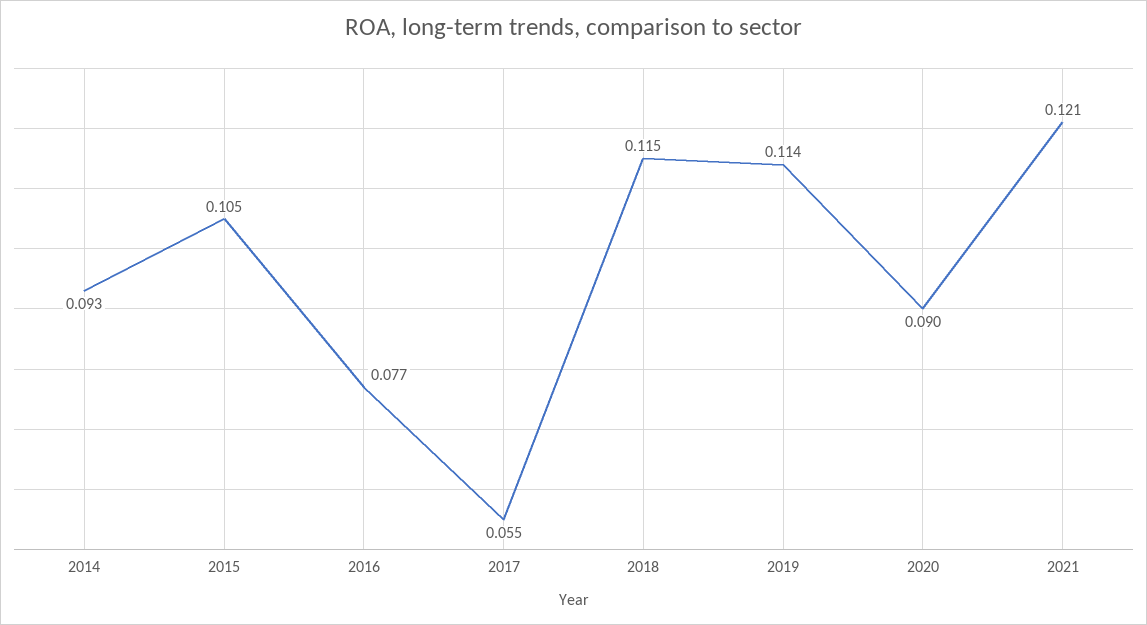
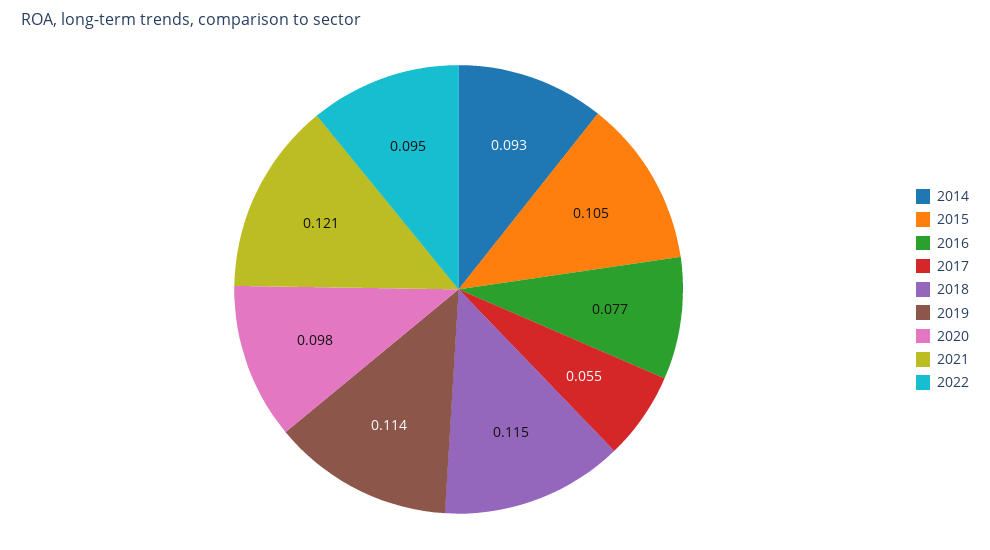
2020: 0.09 -> 0.098
2022: none -> 0.095

